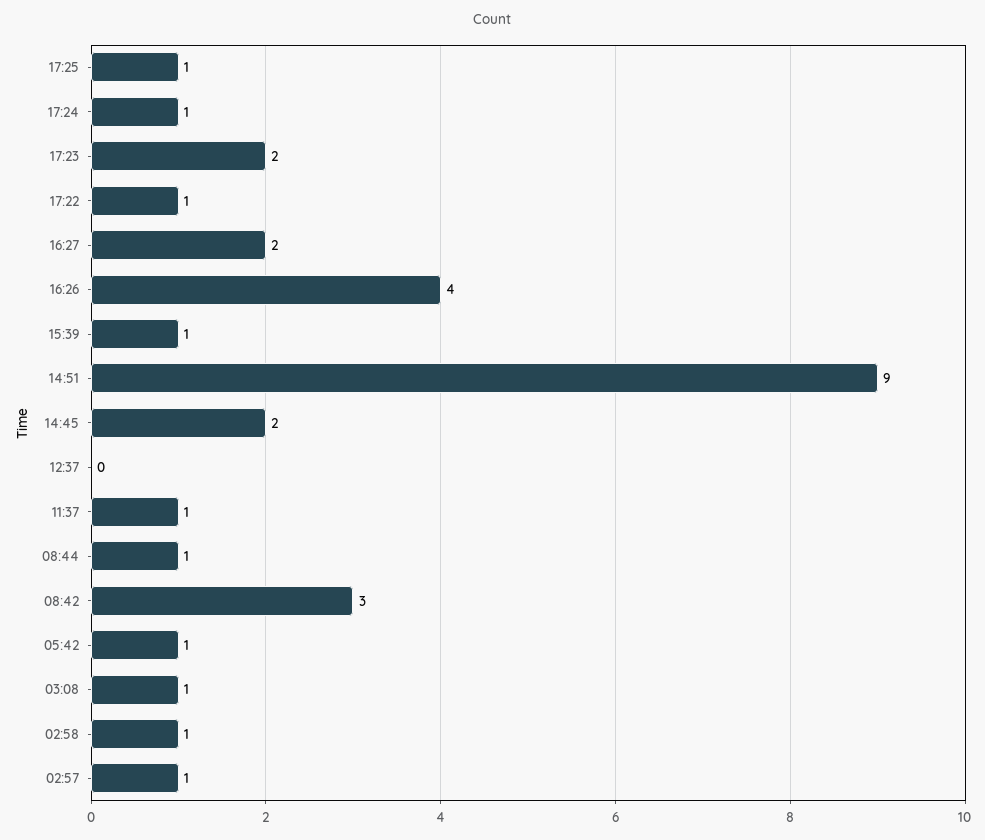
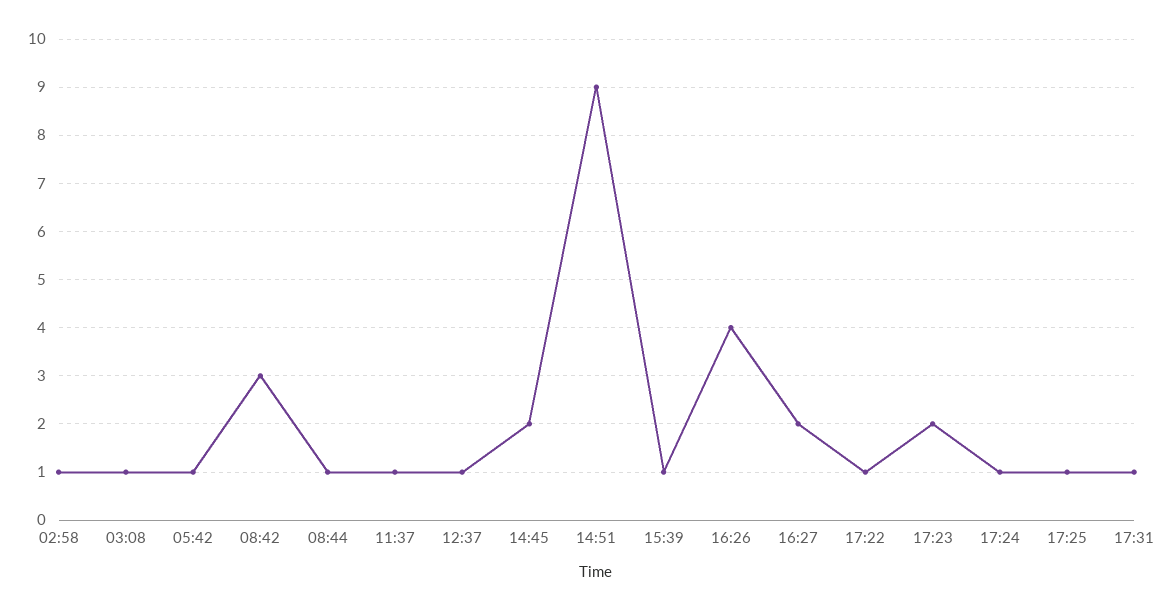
12:37: 0 -> 1
02:57: 1 -> none
17:31: none -> 1

